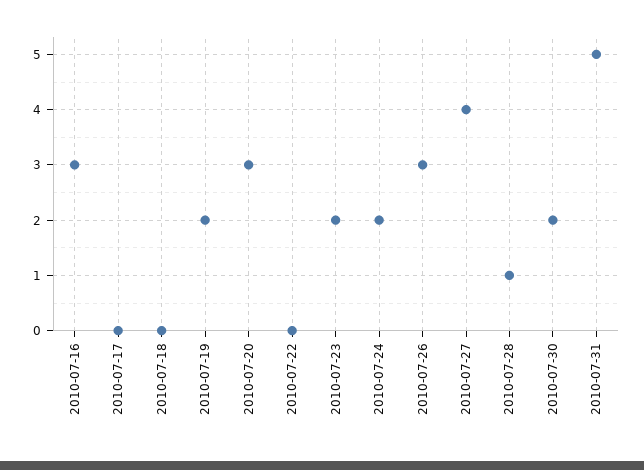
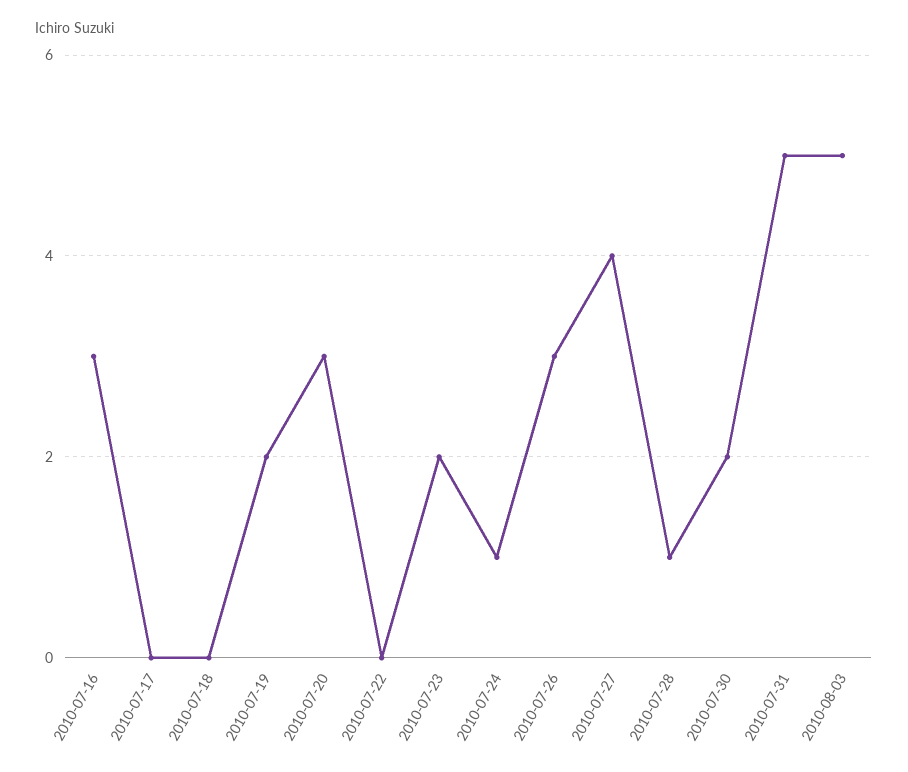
2010-07-24: 2 -> 1
2010-08-03: none -> 5

